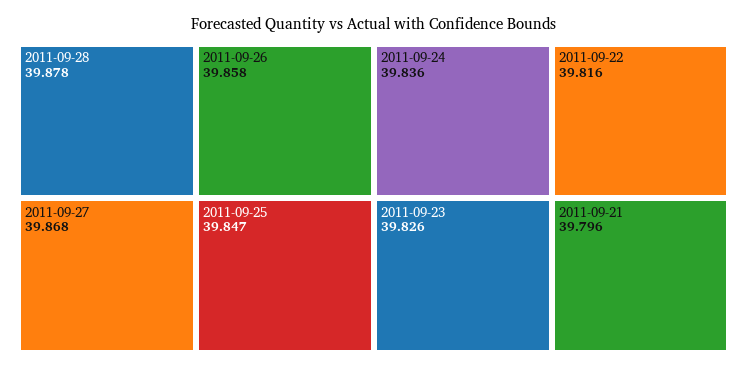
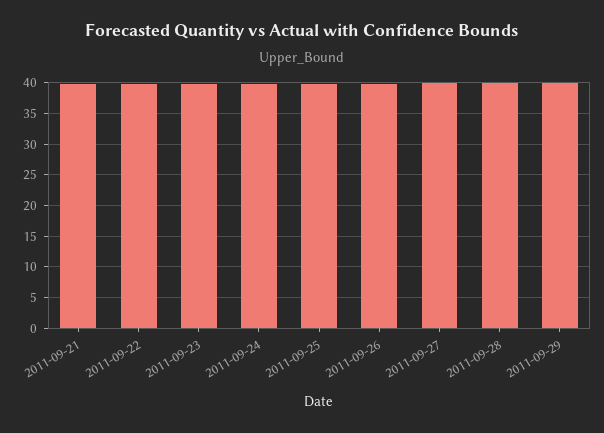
2011-09-29: none -> 40

